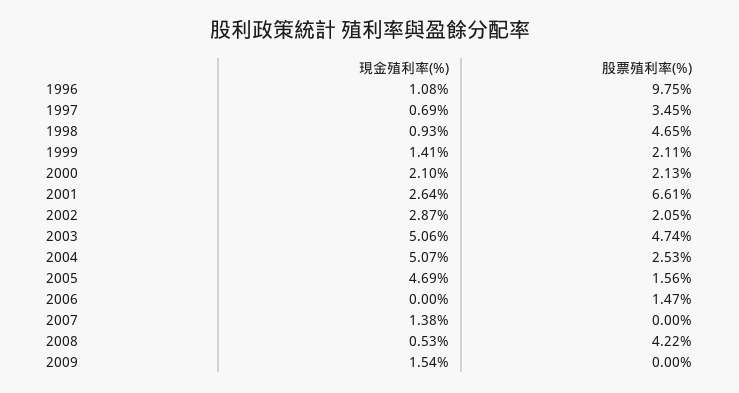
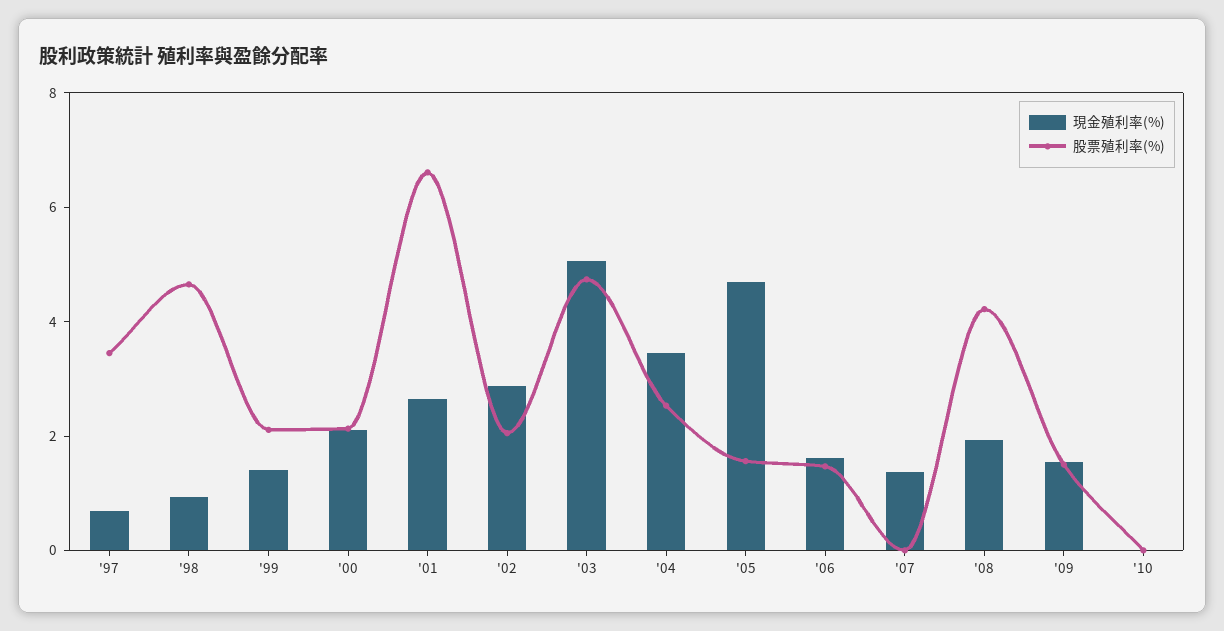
現金殖利率(%), 1996: 1.08 -> none
股票殖利率(%), 1996: 9.75 -> none
現金殖利率(%), 2004: 5.07 -> 3.5
現金殖利率(%), 2006: 0 -> 1.5
現金殖利率(%), 2008: 0.53 -> 2
股票殖利率(%), 2009: 0 -> 1.5
現金殖利率(%), '10: none -> 0
股票殖利率(%), '10: none -> 0

